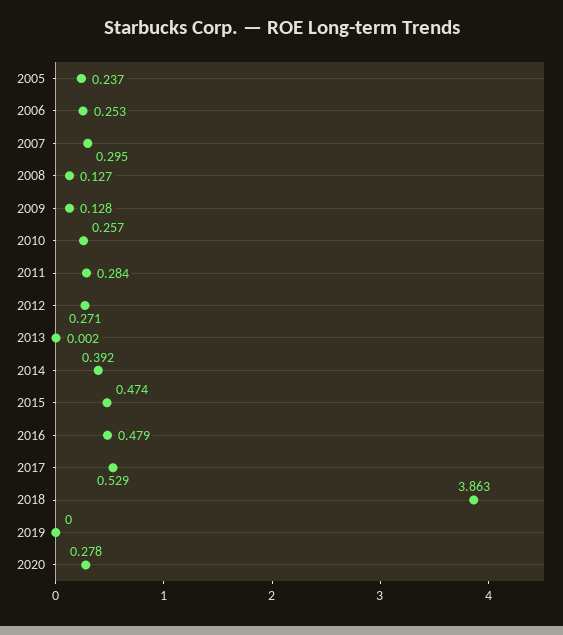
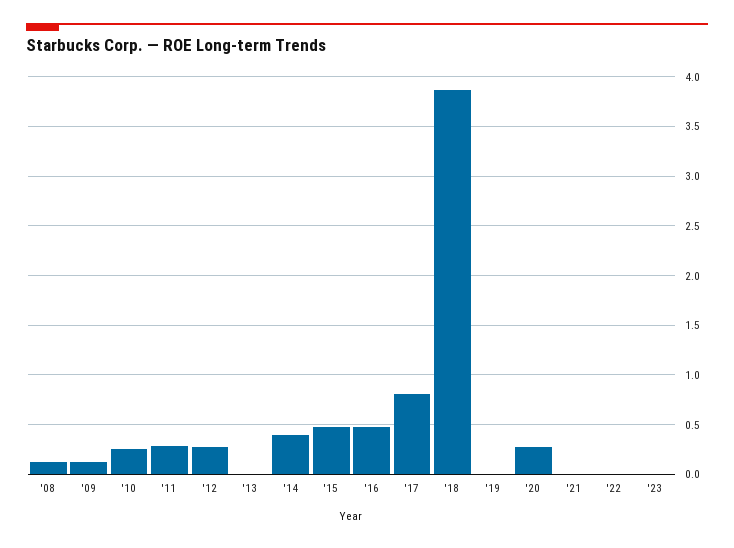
2005: 0.237 -> none
2006: 0.253 -> none
2007: 0.295 -> none
2017: 0.529 -> 0.8
'21: none -> 0
'22: none -> 0
'23: none -> 0

